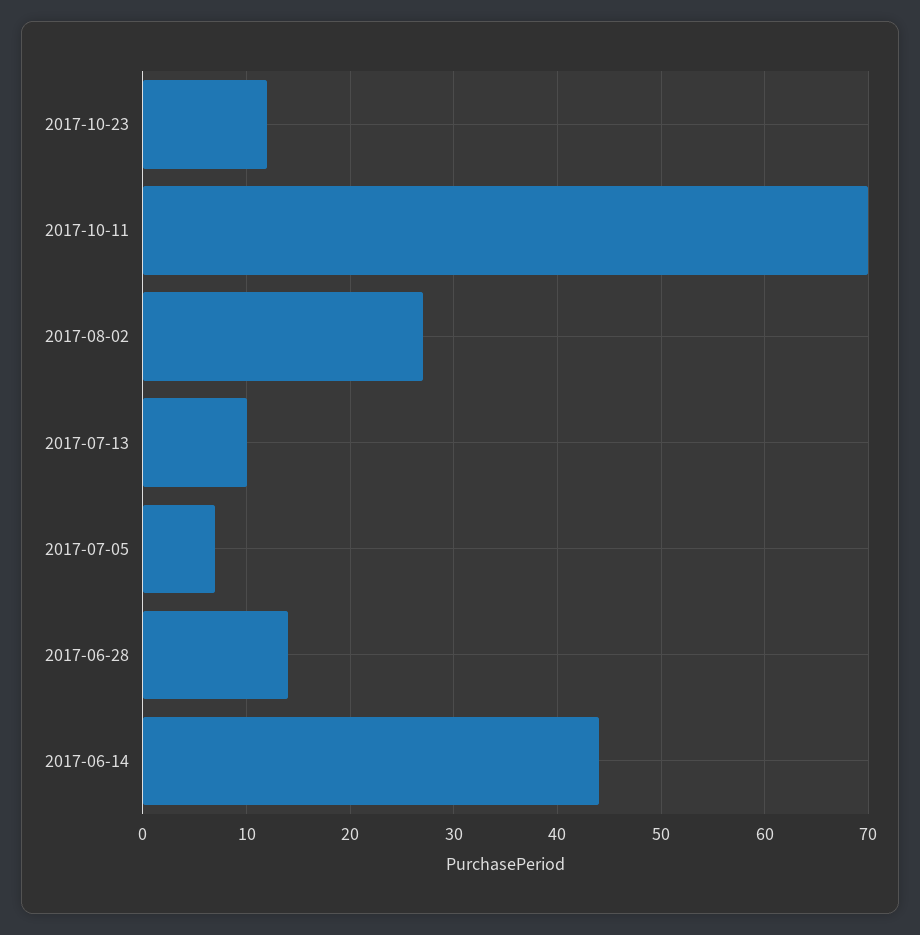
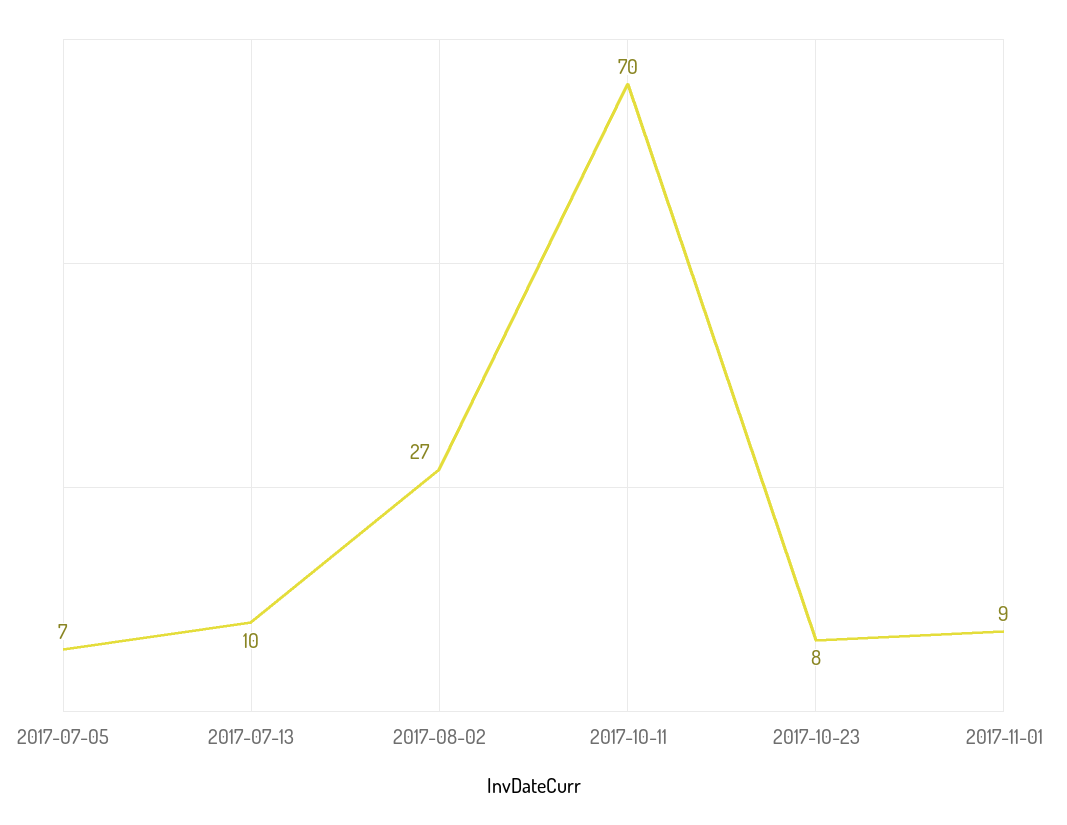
2017-10-23: 12 -> 8
2017-06-28: 14 -> none
2017-06-14: 44 -> none
2017-11-01: none -> 9

